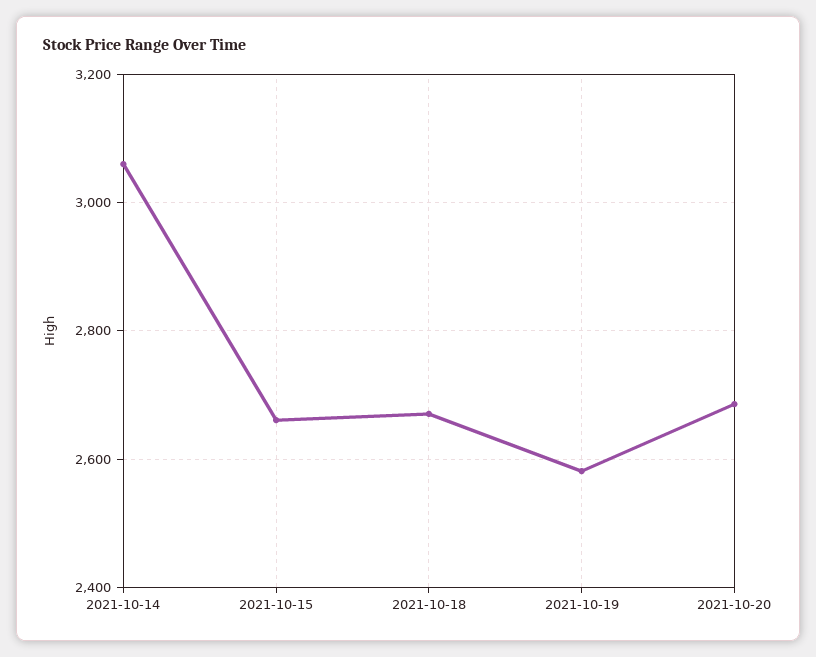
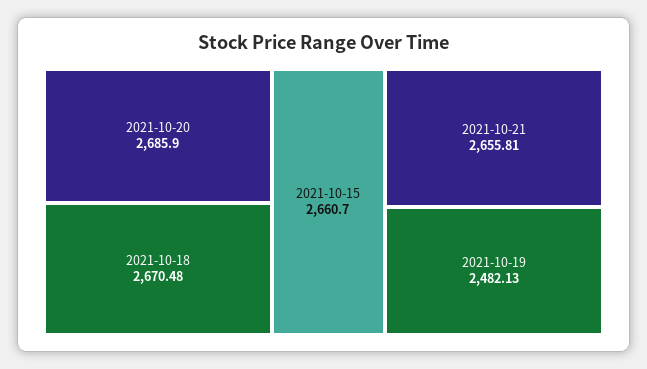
2021-10-14: 3060 -> none
2021-10-19: 2580 -> 2482.13
2021-10-21: none -> 2655.81

